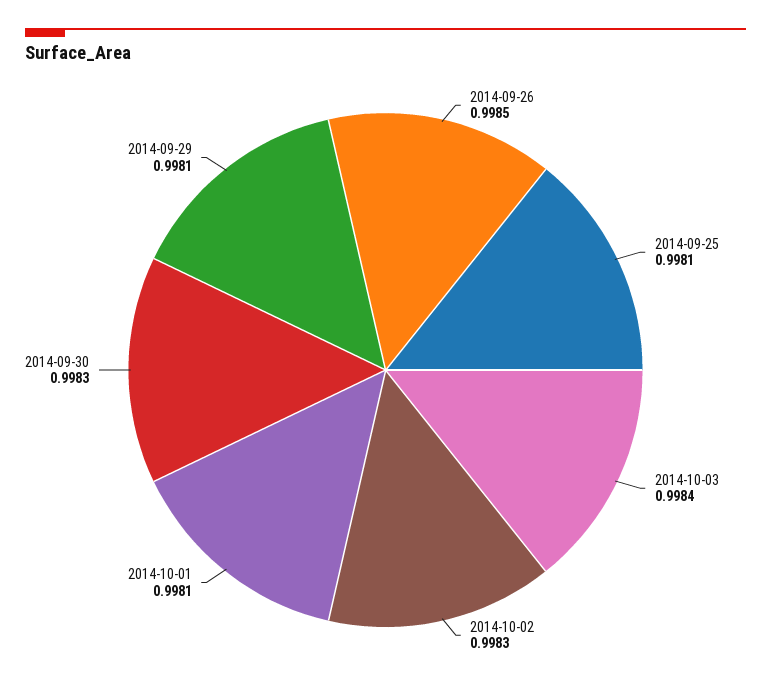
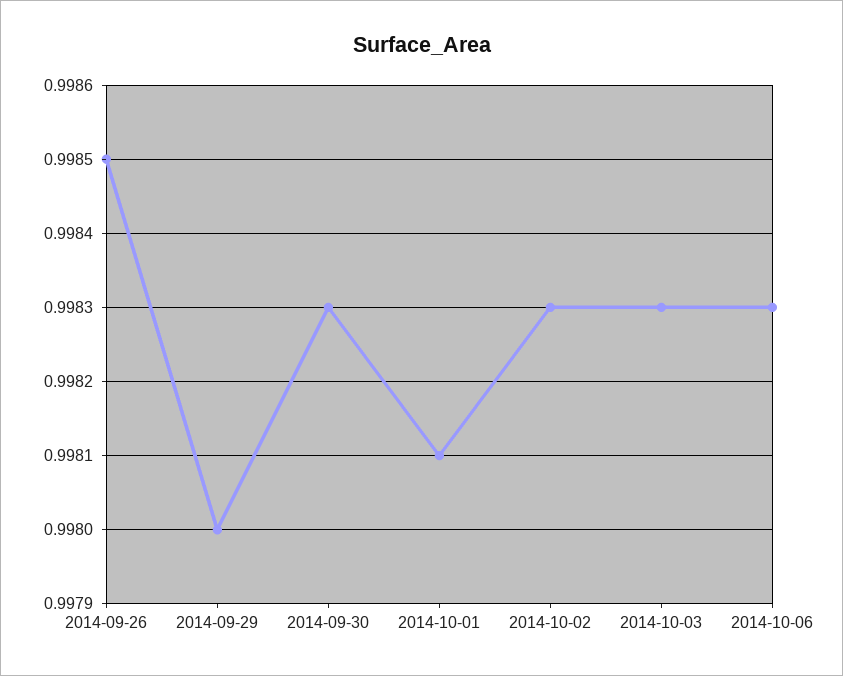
2014-09-25: 0.9981 -> none
2014-10-03: 0.9984 -> 0.9983
2014-09-29: 0.9981 -> 0.998
2014-10-06: none -> 0.9983

